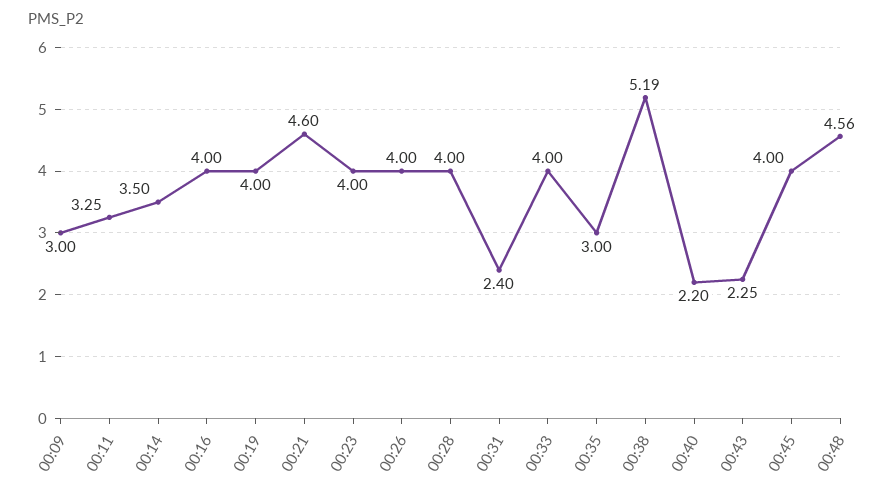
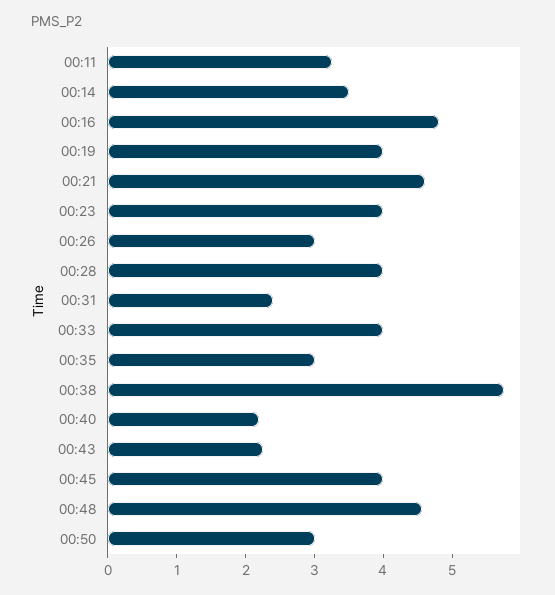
00:09: 3 -> none
00:16: 4 -> 4.8
00:26: 4 -> 3
00:38: 5.19 -> 5.8
00:50: none -> 3

